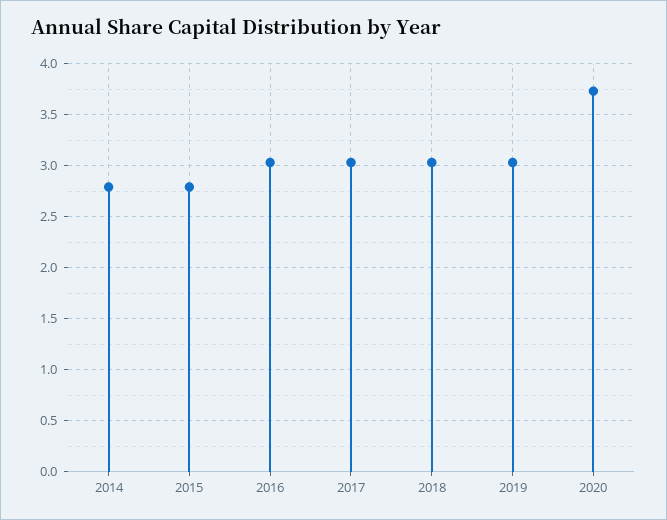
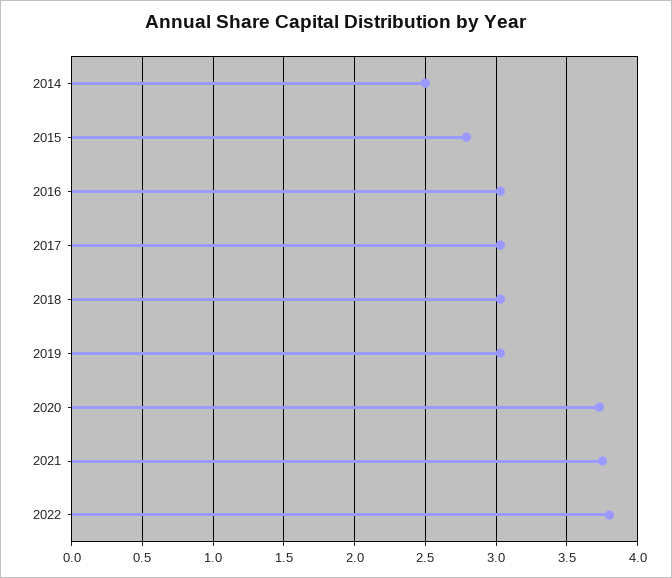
2014: 2.8 -> 2.5
2021: none -> 3.75
2022: none -> 3.8

